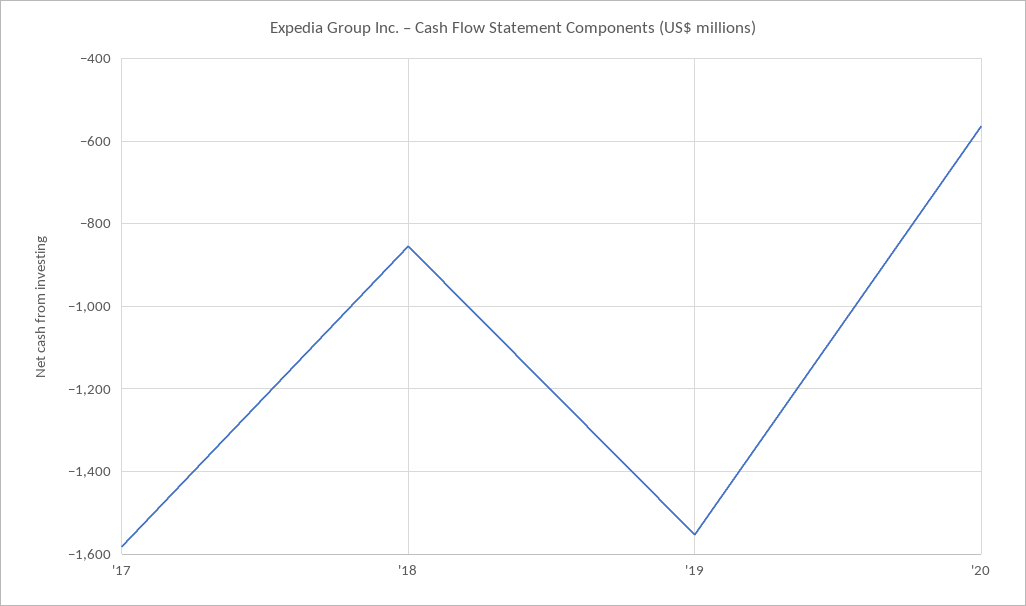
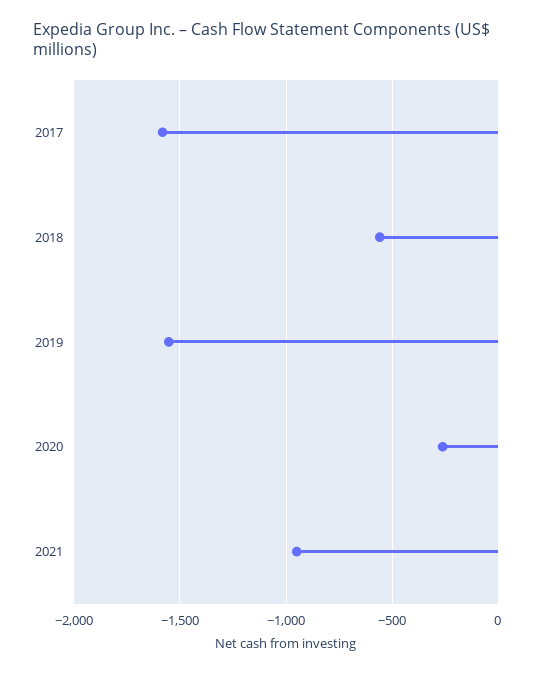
'18: -860 -> -550
'20: -560 -> -250
2021: none -> -950

